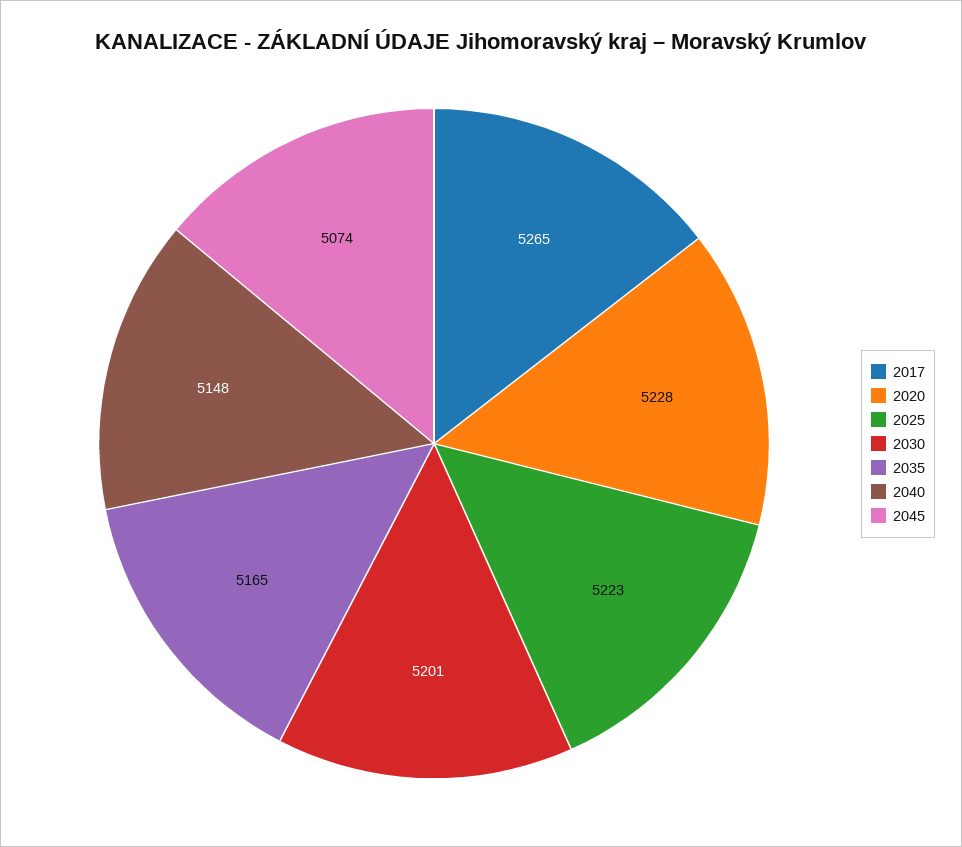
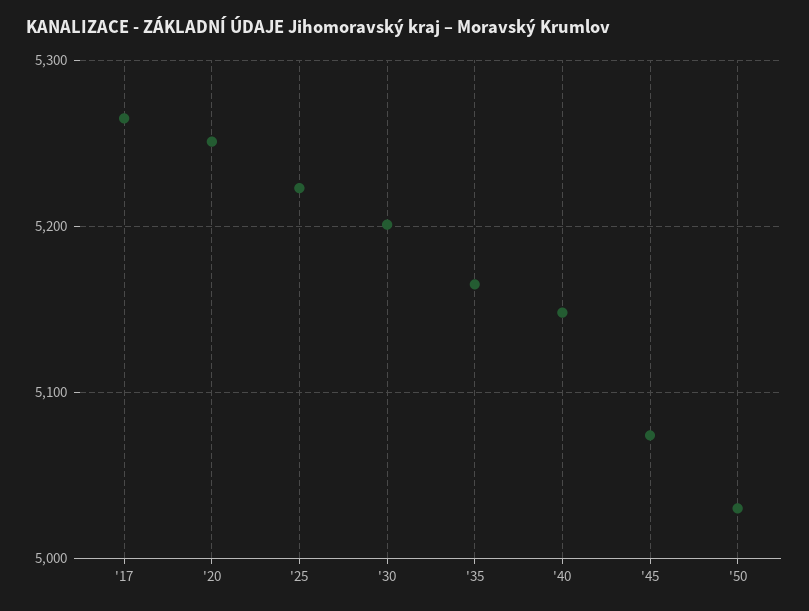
2020: 5228 -> 5250
'50: none -> 5030

